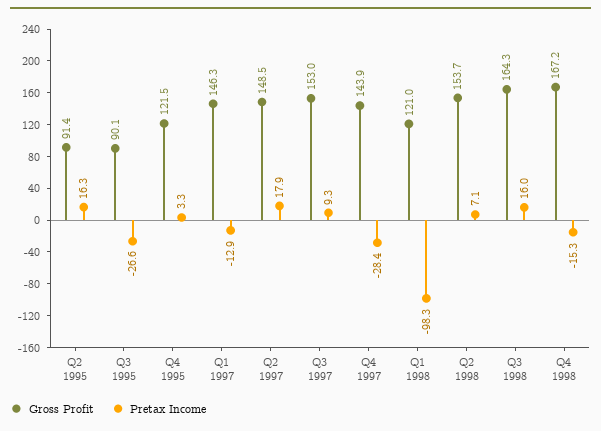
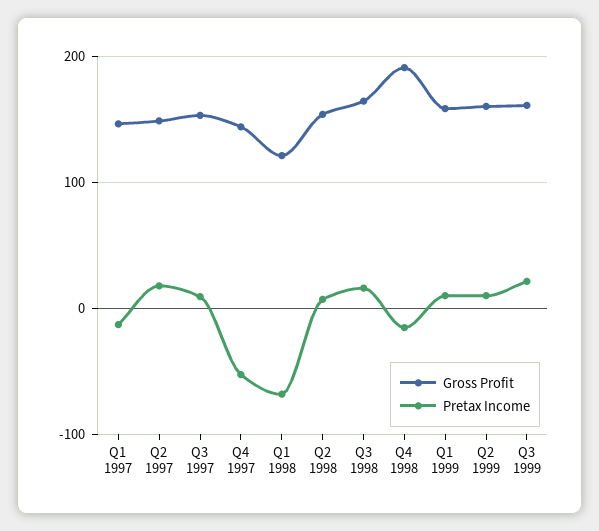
Gross Profit, Q2 1995: 91.4 -> none
Pretax Income, Q2 1995: 16.3 -> none
Gross Profit, Q3 1995: 90.1 -> none
Pretax Income, Q3 1995: -26.6 -> none
Gross Profit, Q4 1995: 121.5 -> none
Pretax Income, Q4 1995: 3.3 -> none
Pretax Income, Q4 1997: -28.4 -> -50
Pretax Income, Q1 1998: -98.3 -> -70
Gross Profit, Q4 1998: 167.2 -> 190
Gross Profit, Q1 1999: none -> 160
Pretax Income, Q1 1999: none -> 10
Gross Profit, Q2 1999: none -> 160
Pretax Income, Q2 1999: none -> 10
Gross Profit, Q3 1999: none -> 160
Pretax Income, Q3 1999: none -> 20

